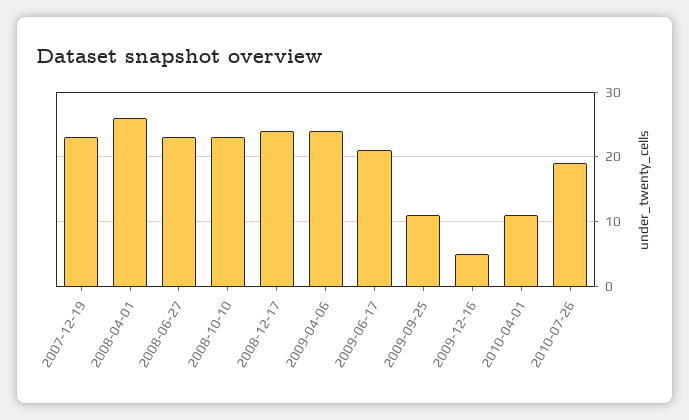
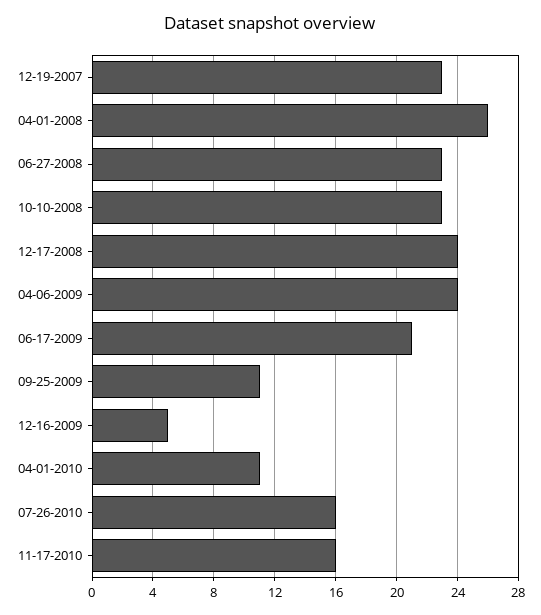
2010-07-26: 19 -> 16
11-17-2010: none -> 16

